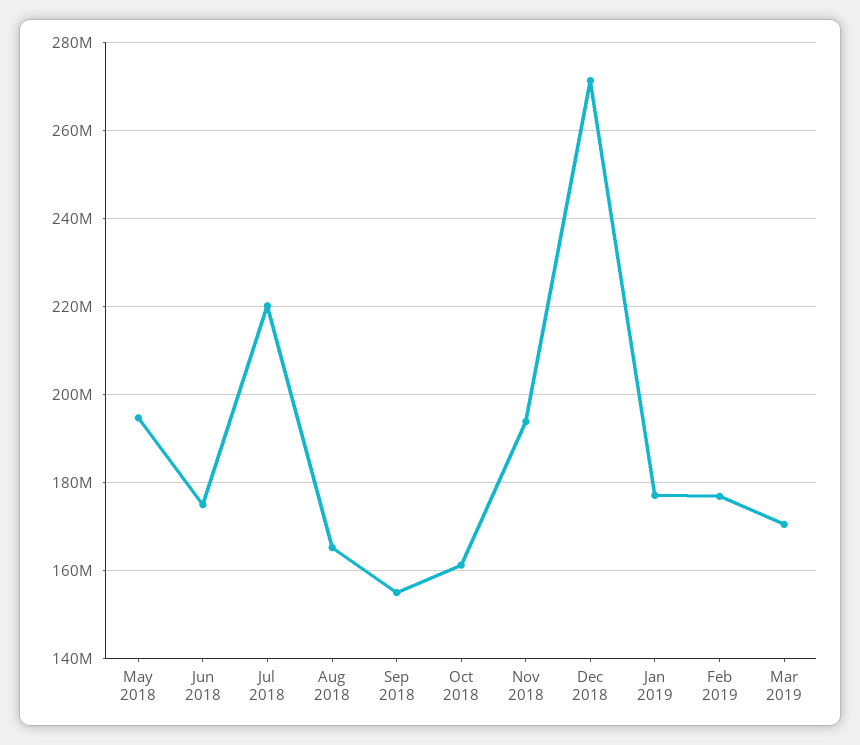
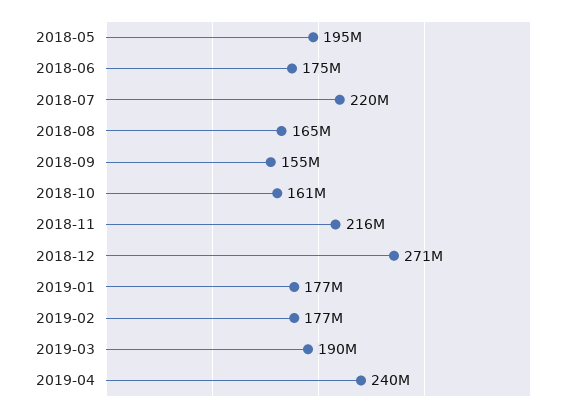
Nov 2018: 194000000 -> 216000000
Mar 2019: 170000000 -> 190000000
2019-04: none -> 240000000

